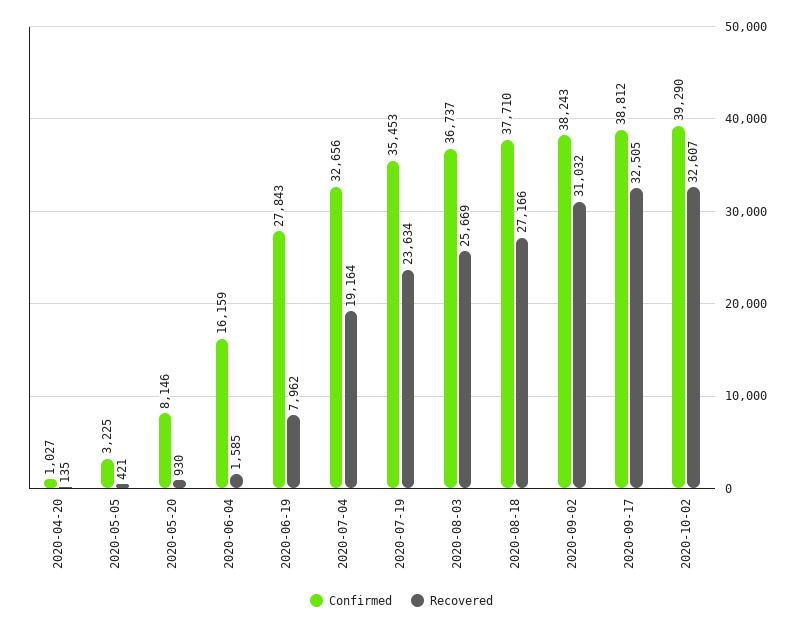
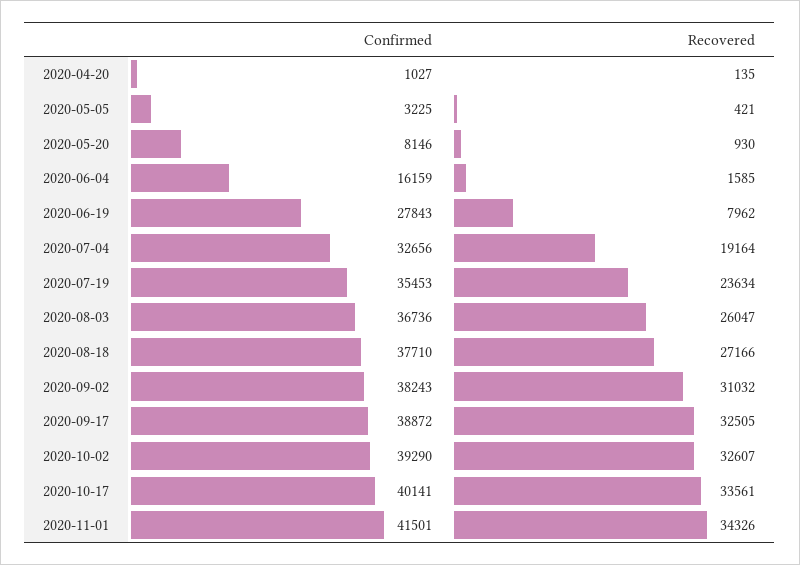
Confirmed, 2020-08-03: 36737 -> 36736
Recovered, 2020-08-03: 25669 -> 26047
Confirmed, 2020-09-17: 38812 -> 38872
Confirmed, 2020-10-17: none -> 40141
Recovered, 2020-10-17: none -> 33561
Confirmed, 2020-11-01: none -> 41501
Recovered, 2020-11-01: none -> 34326

